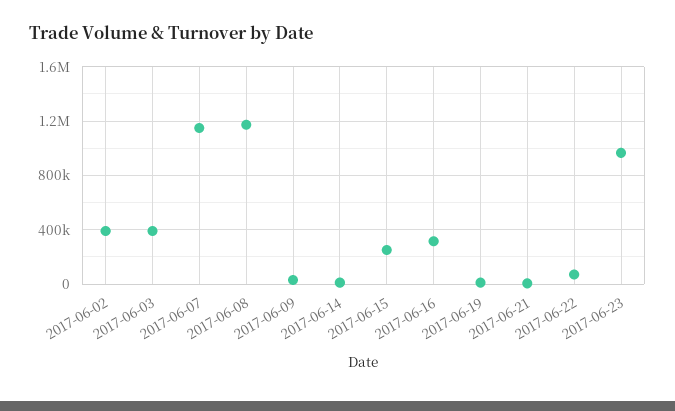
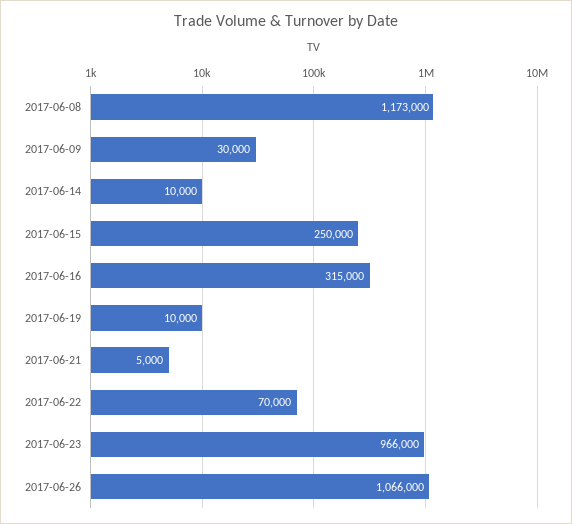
2017-06-02: 400000 -> none
2017-06-03: 400000 -> none
2017-06-07: 1150000 -> none
2017-06-26: none -> 1066000

